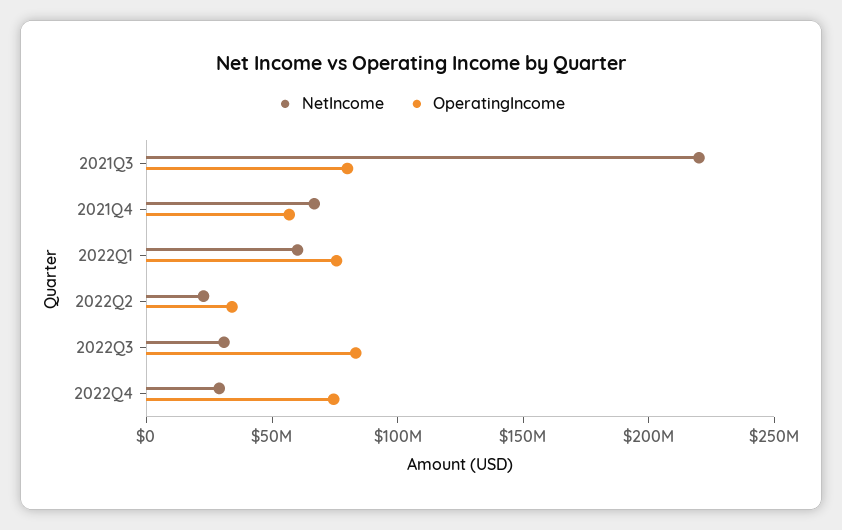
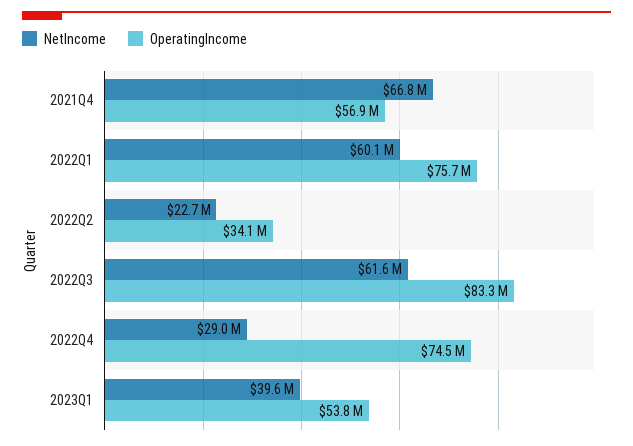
NetIncome, 2021Q3: 220000000 -> none
OperatingIncome, 2021Q3: 80000000 -> none
NetIncome, 2022Q3: 30000000 -> 61600000
NetIncome, 2023Q1: none -> 39600000
OperatingIncome, 2023Q1: none -> 53800000

